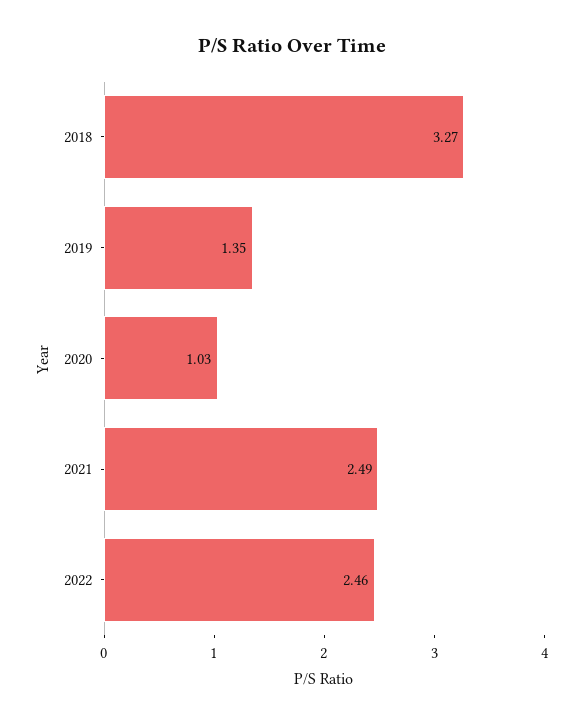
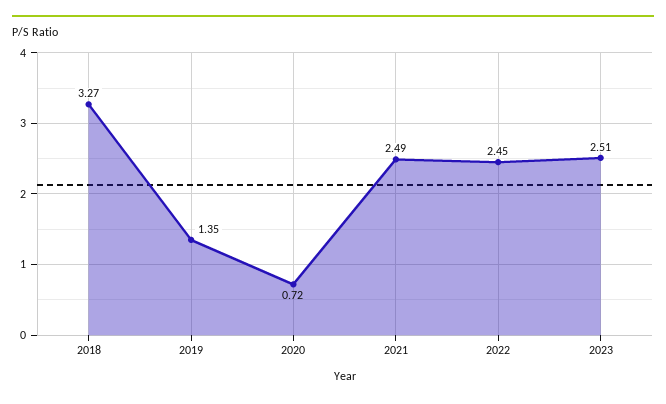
2020: 1.03 -> 0.72
2022: 2.46 -> 2.45
2023: none -> 2.51

